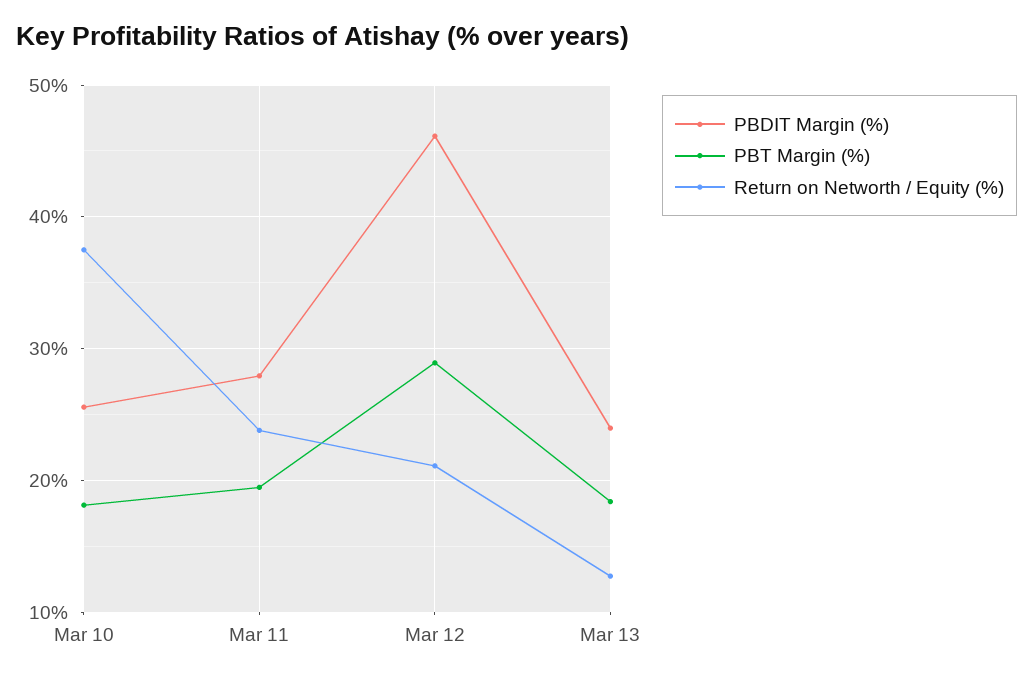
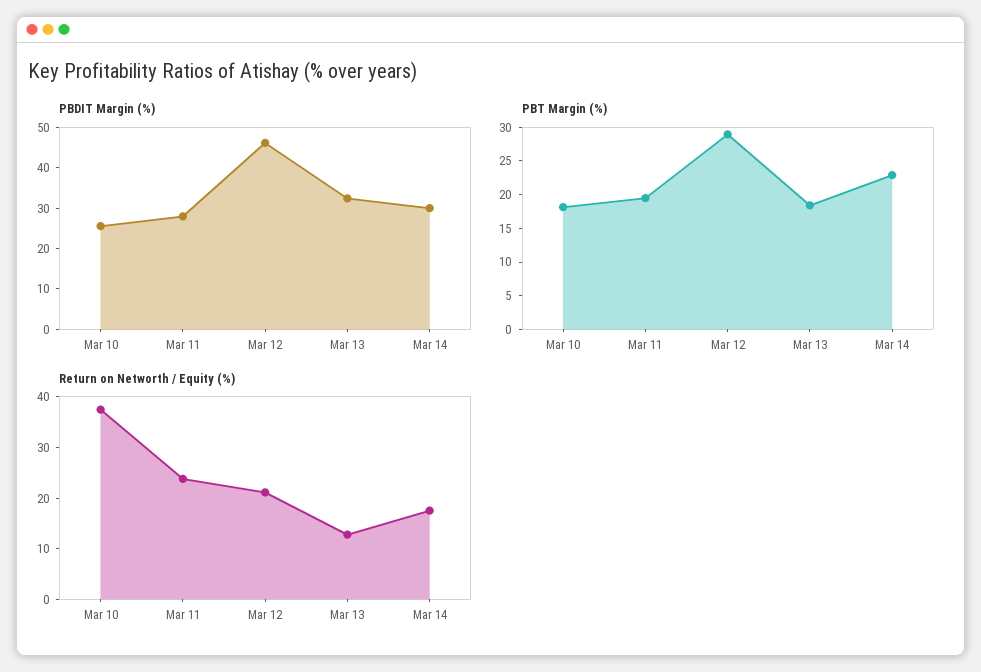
PBDIT Margin (%), Mar 13: 24 -> 32
PBDIT Margin (%), Mar 14: none -> 30
PBT Margin (%), Mar 14: none -> 22.5
Return on Networth / Equity (%), Mar 14: none -> 18

